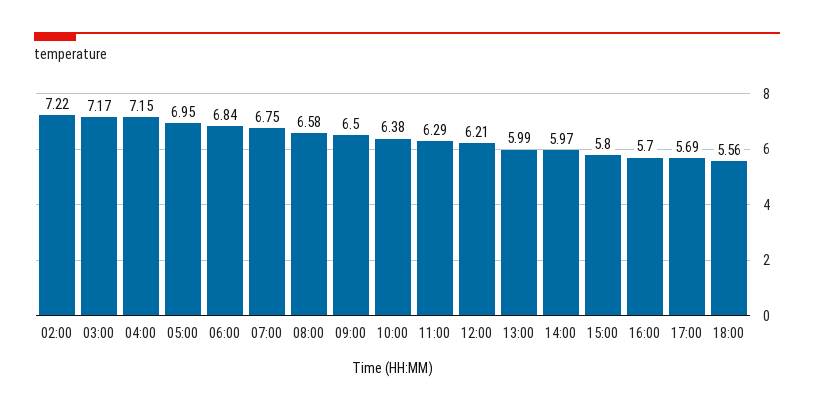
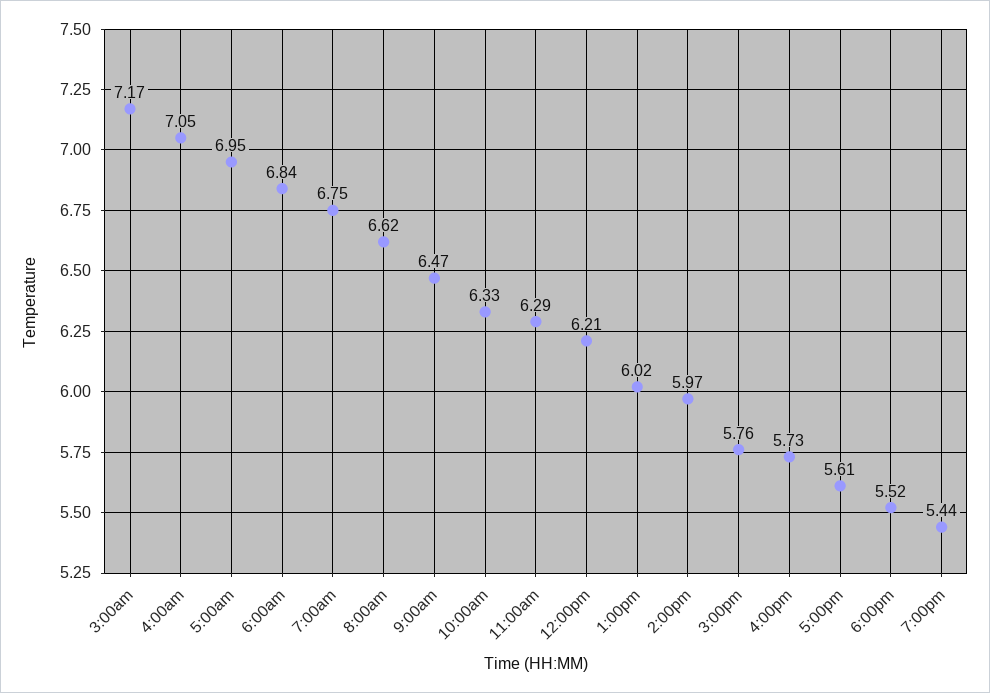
02:00: 7.22 -> none
04:00: 7.15 -> 7.05
08:00: 6.58 -> 6.62
09:00: 6.5 -> 6.47
10:00: 6.38 -> 6.33
13:00: 5.99 -> 6.02
15:00: 5.8 -> 5.76
16:00: 5.7 -> 5.73
17:00: 5.69 -> 5.61
18:00: 5.56 -> 5.52
7:00pm: none -> 5.44

